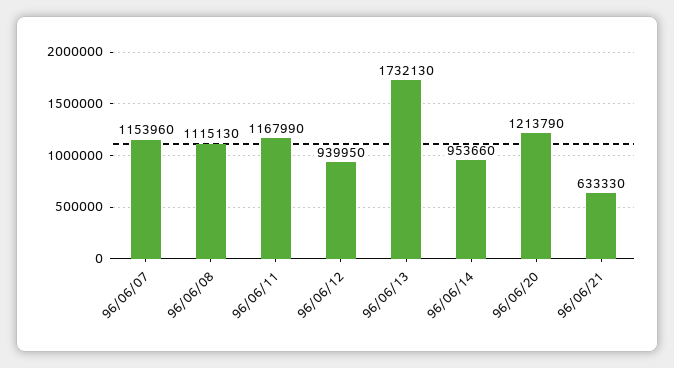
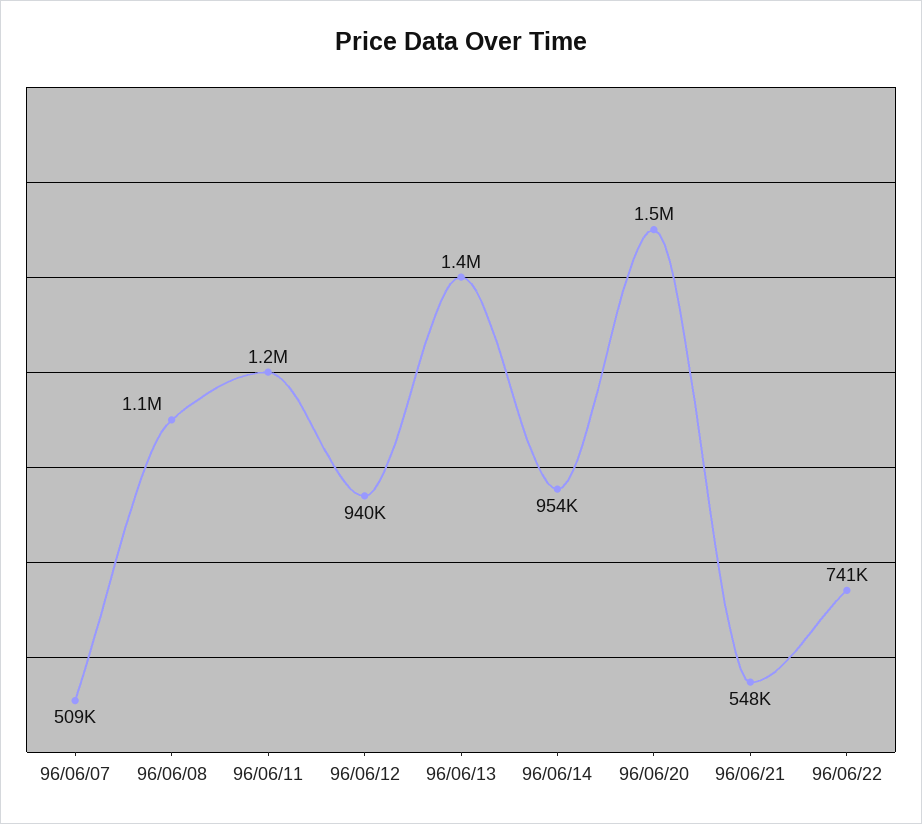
96/06/07: 1153960 -> 509000
96/06/13: 1732130 -> 1400000
96/06/20: 1213790 -> 1500000
96/06/21: 633330 -> 548000
96/06/22: none -> 741000

